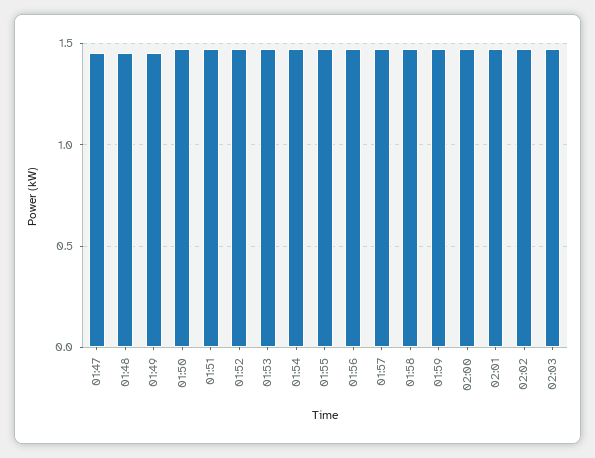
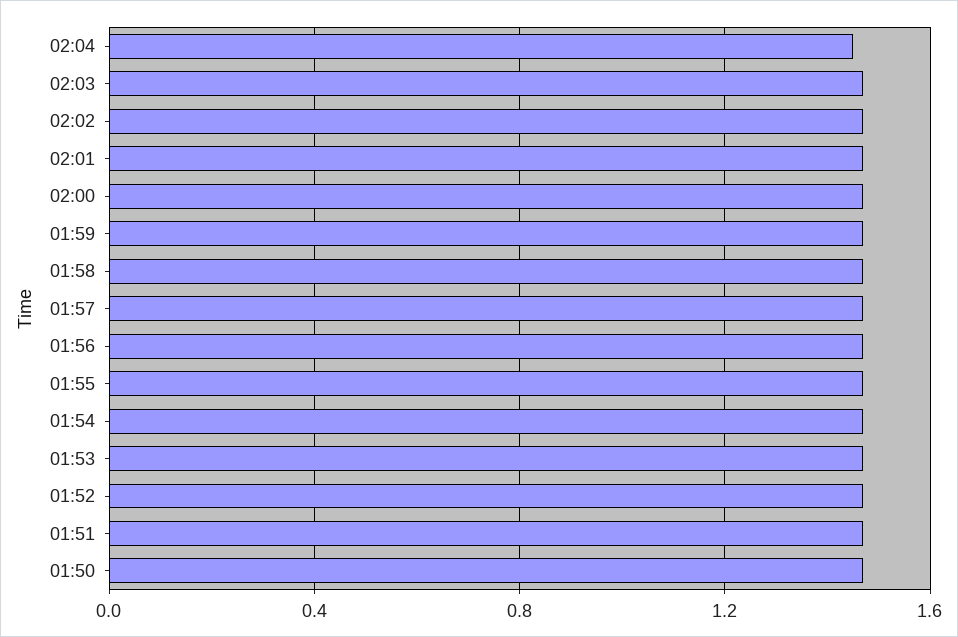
01:47: 1.45 -> none
01:48: 1.45 -> none
01:49: 1.45 -> none
02:04: none -> 1.45

